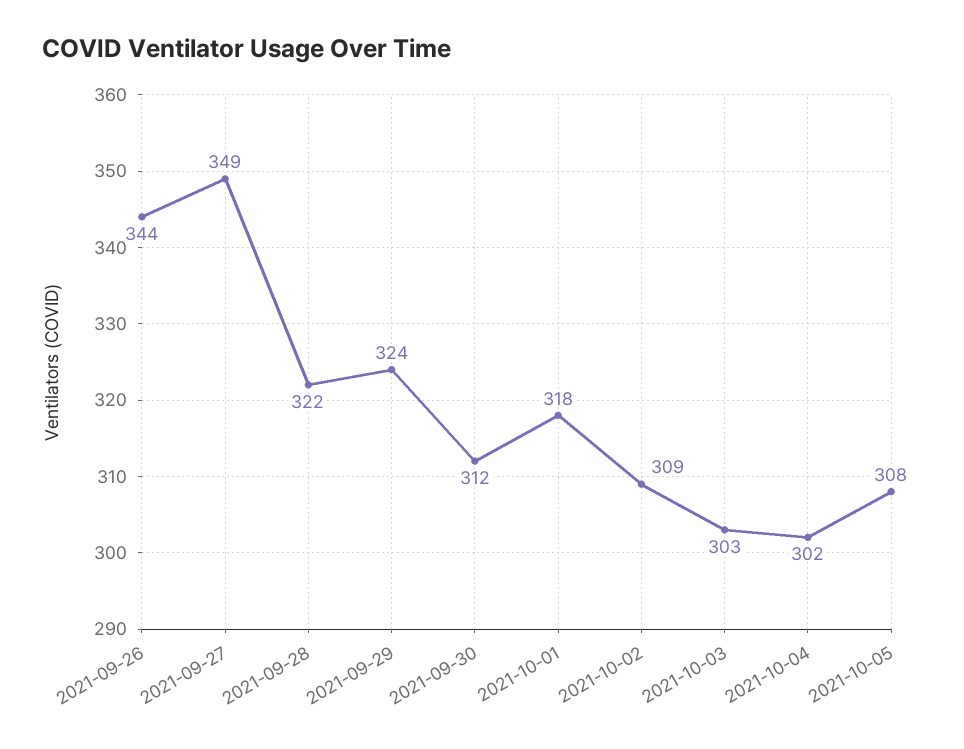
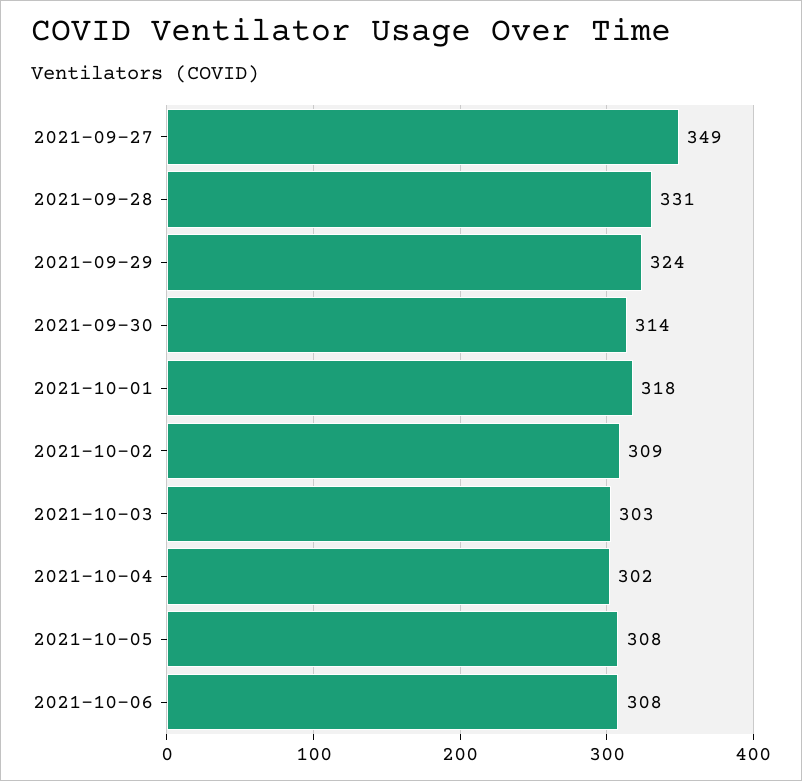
2021-09-26: 344 -> none
2021-09-28: 322 -> 331
2021-09-30: 312 -> 314
2021-10-06: none -> 308

